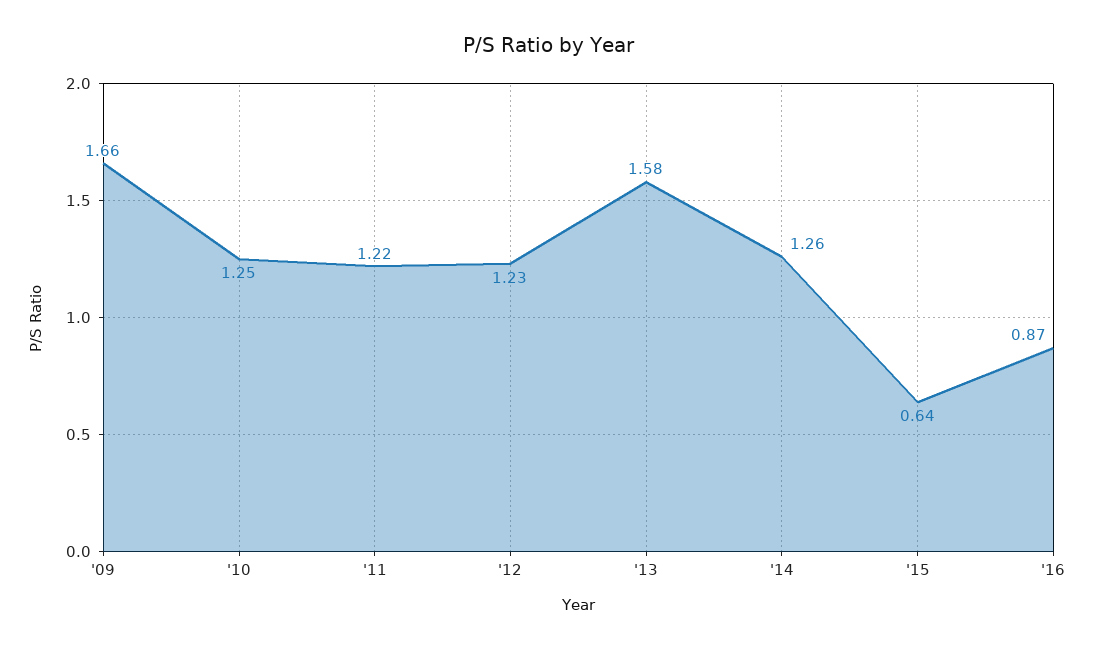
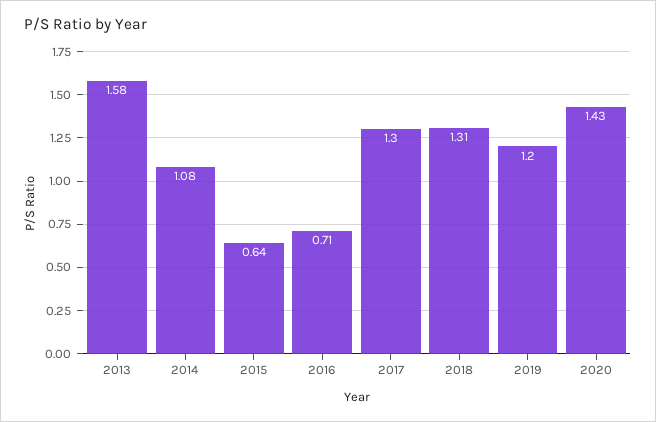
'09: 1.66 -> none
'10: 1.25 -> none
'11: 1.22 -> none
'12: 1.23 -> none
'14: 1.26 -> 1.08
'16: 0.87 -> 0.71
2017: none -> 1.3
2018: none -> 1.31
2019: none -> 1.2
2020: none -> 1.43

